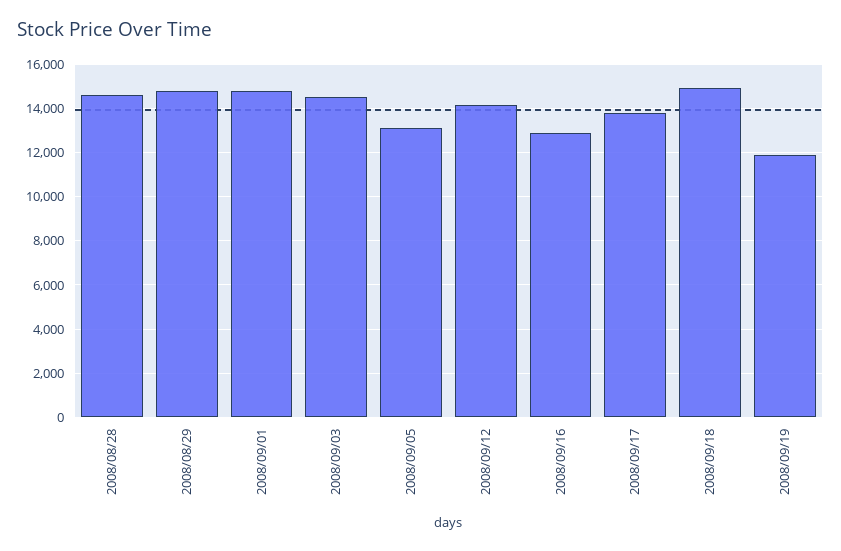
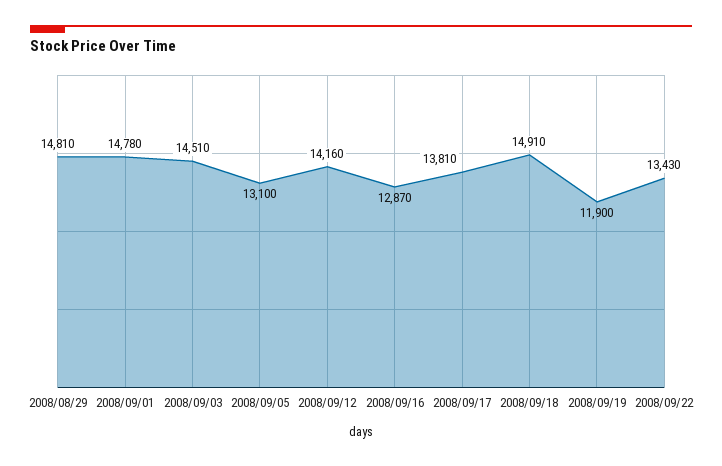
2008/08/28: 14500 -> none
2008/09/22: none -> 13430

